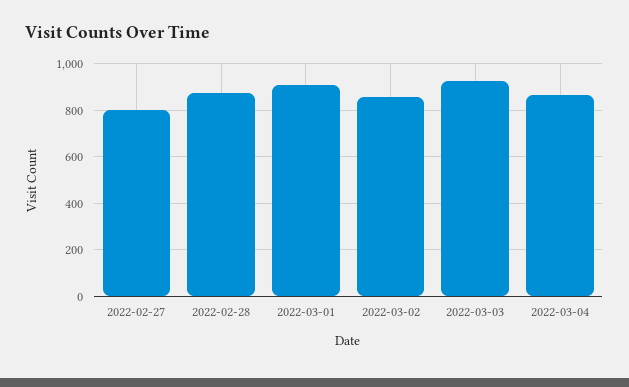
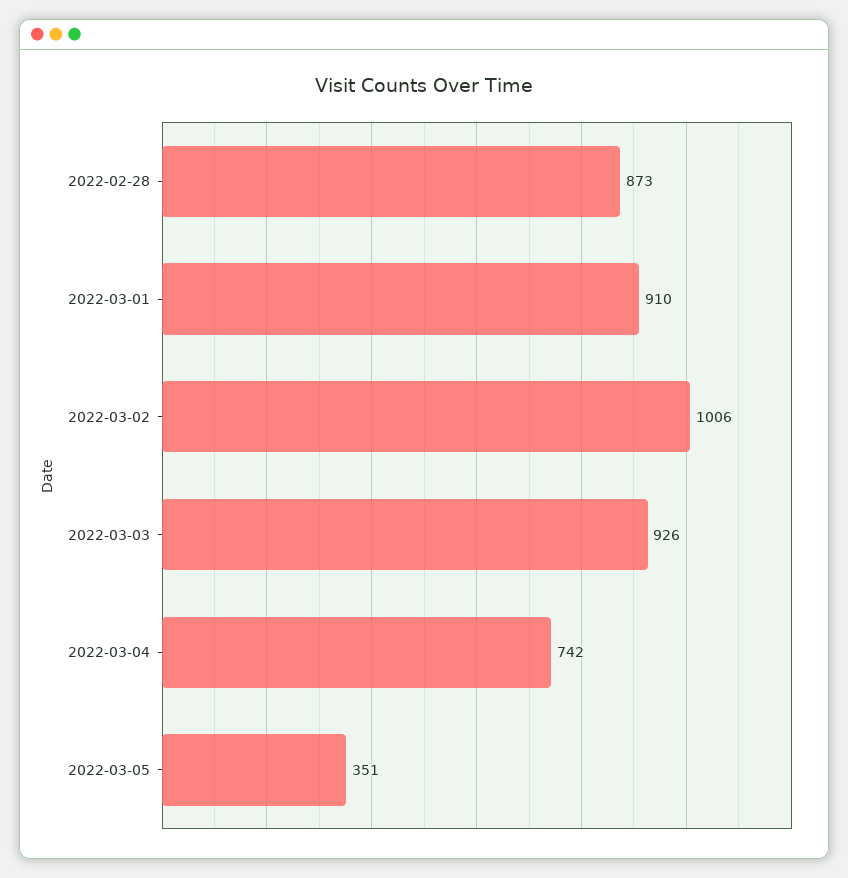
2022-02-27: 800 -> none
2022-03-02: 850 -> 1006
2022-03-04: 850 -> 742
2022-03-05: none -> 351

